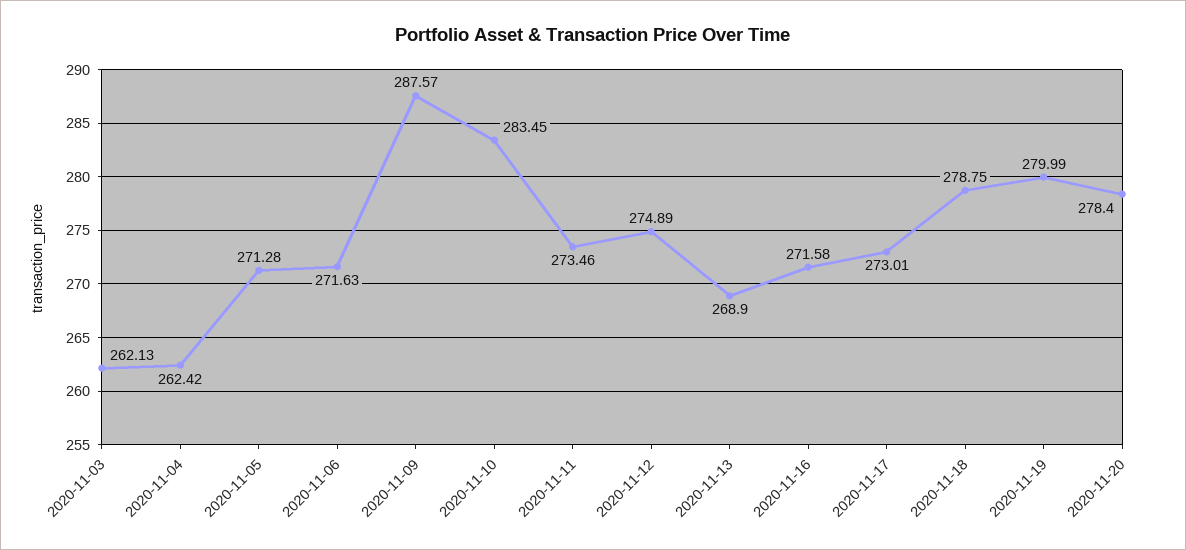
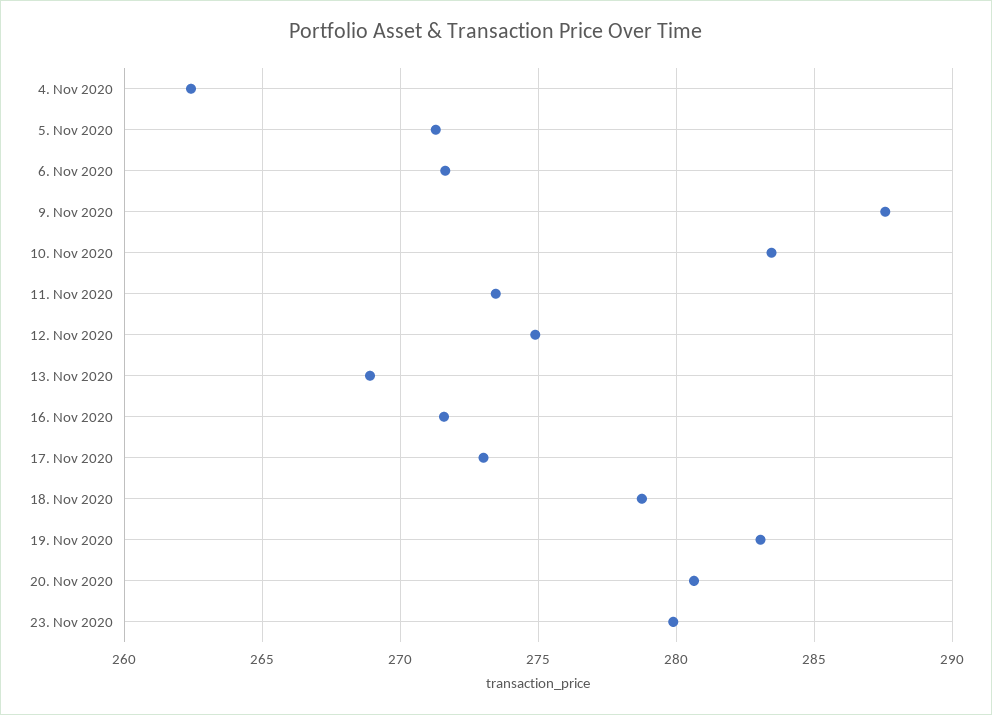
2020-11-03: 262.13 -> none
2020-11-19: 279.99 -> 283
2020-11-20: 278.4 -> 280.5
23. Nov 2020: none -> 280

